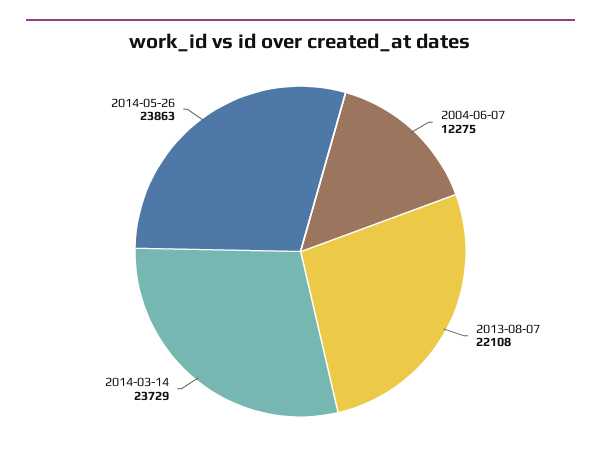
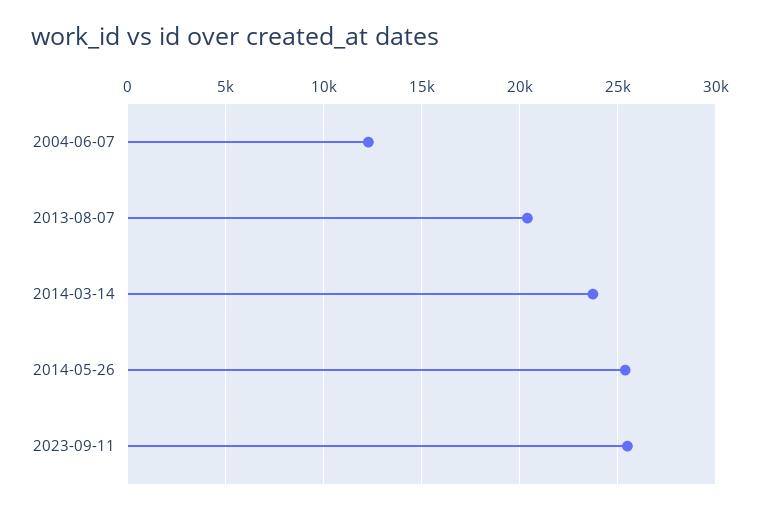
2013-08-07: 22108 -> 20500
2014-05-26: 23863 -> 25500
2023-09-11: none -> 25500

